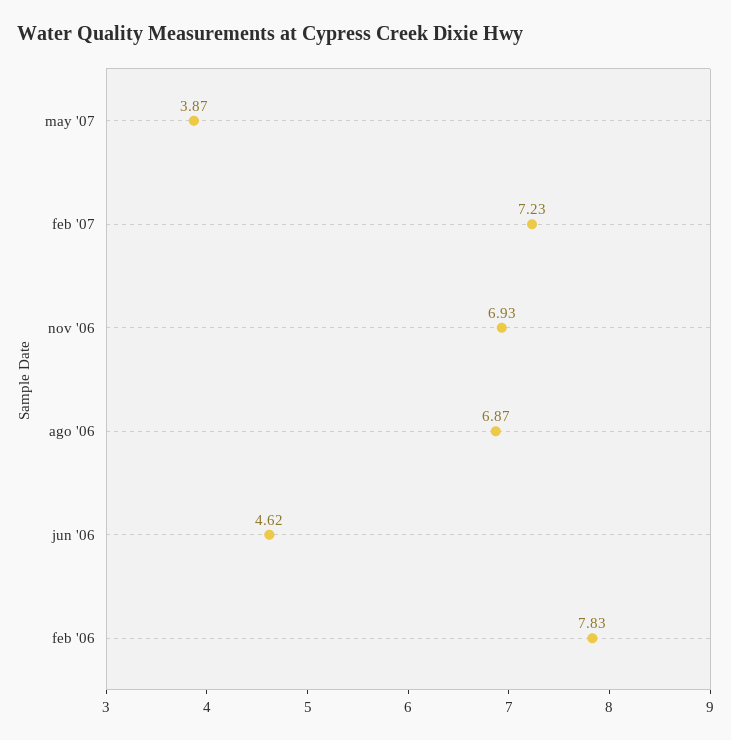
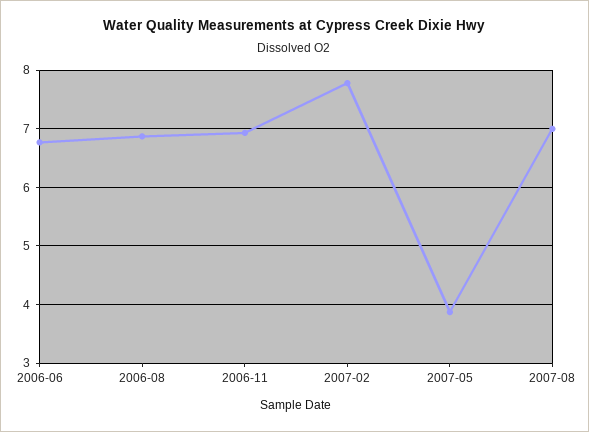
feb '07: 7.23 -> 7.8
jun '06: 4.62 -> 6.8
feb '06: 7.83 -> none
2007-08: none -> 7

